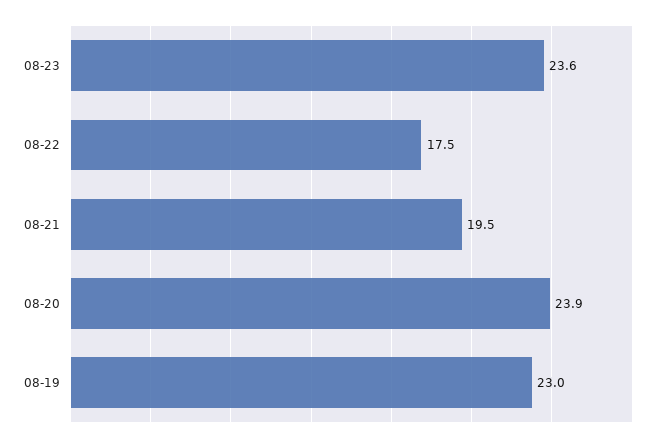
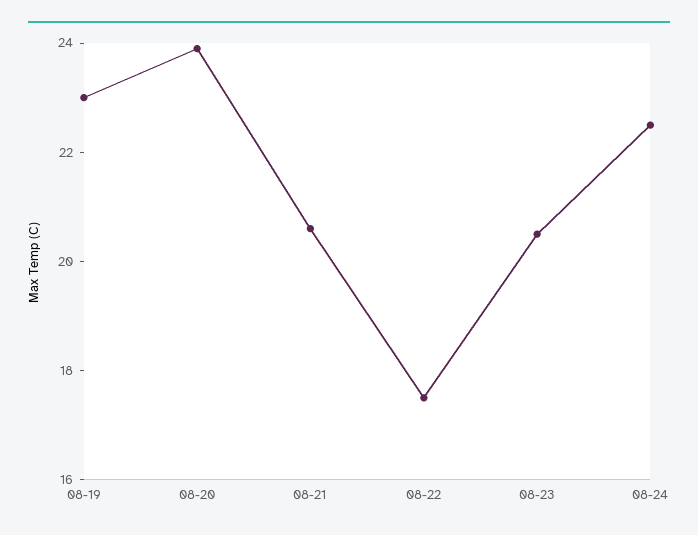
08-23: 23.6 -> 20.5
08-21: 19.5 -> 20.5
08-24: none -> 22.5

